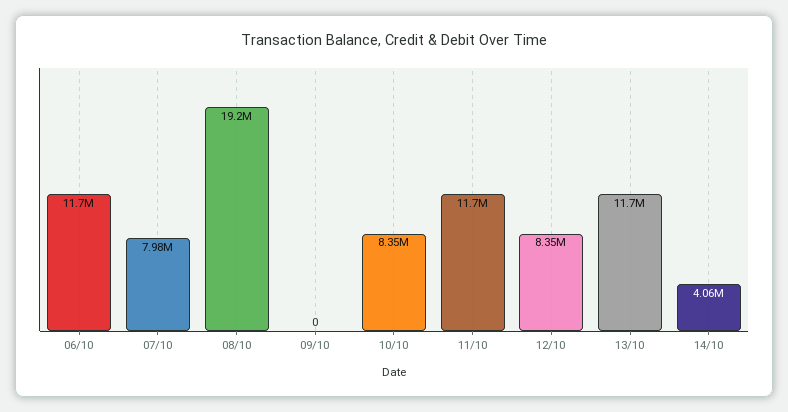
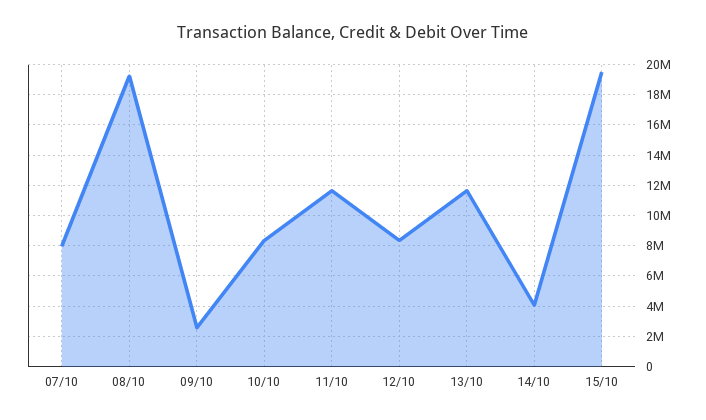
06/10: 11700000 -> none
09/10: 0 -> 2500000
15/10: none -> 19500000

